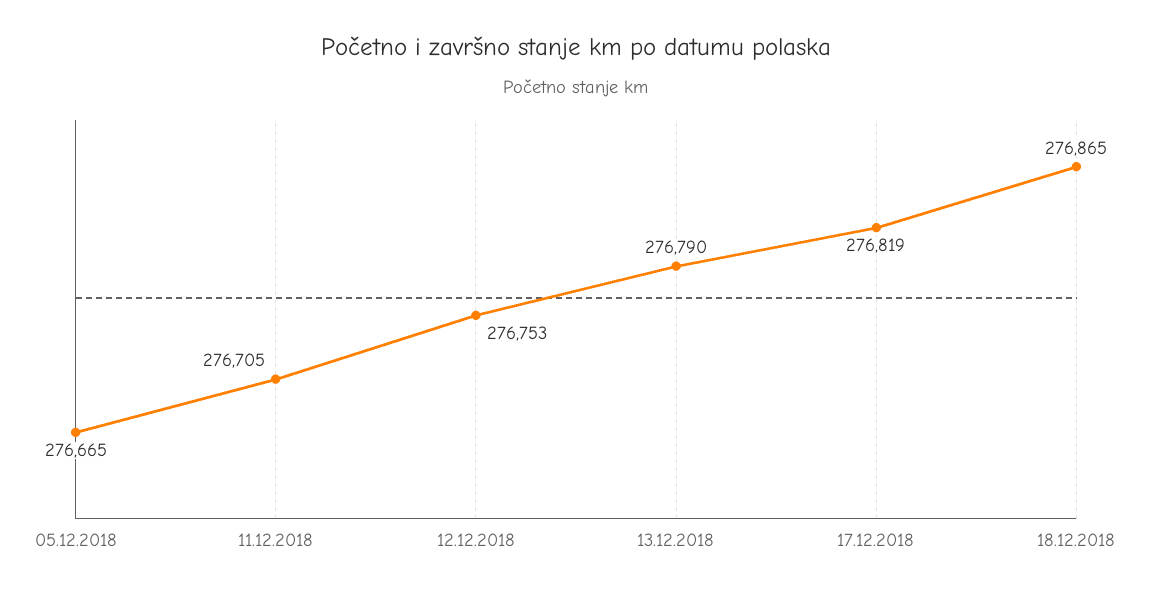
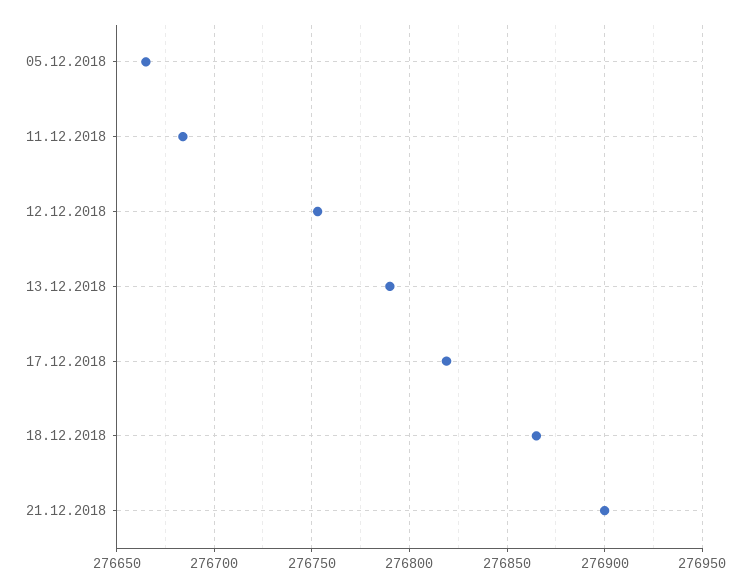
11.12.2018: 276705 -> 276685
21.12.2018: none -> 276900

